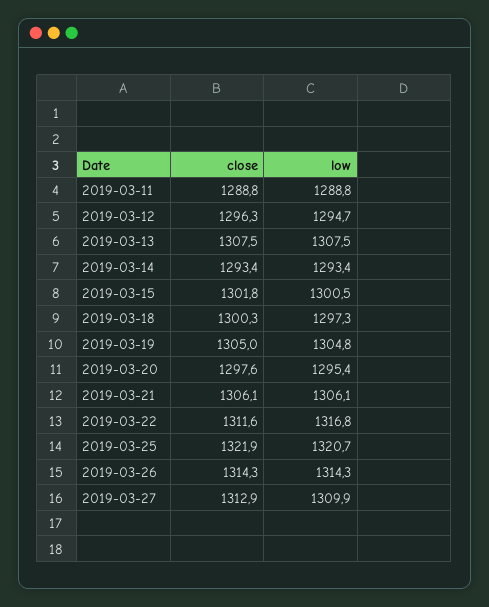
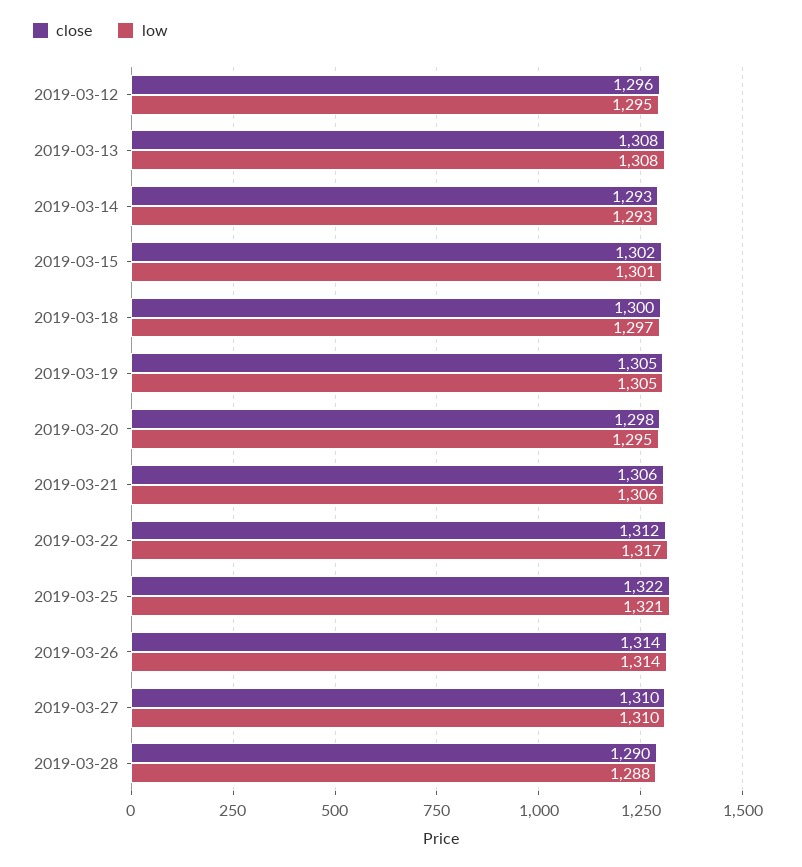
close, 2019-03-11: 1288.8 -> none
low, 2019-03-11: 1288.8 -> none
close, 2019-03-27: 1312.9 -> 1310
close, 2019-03-28: none -> 1290
low, 2019-03-28: none -> 1288

